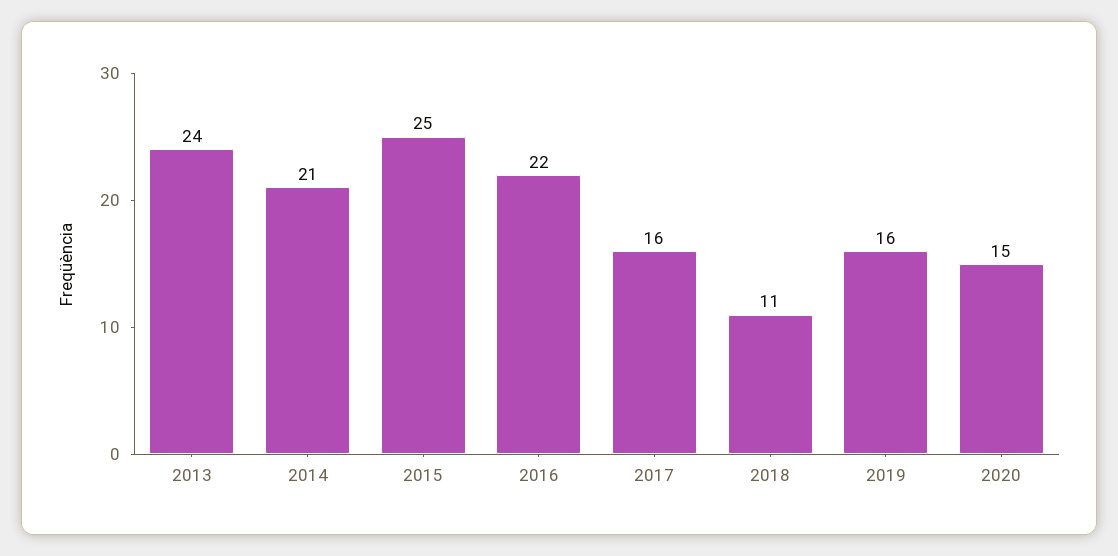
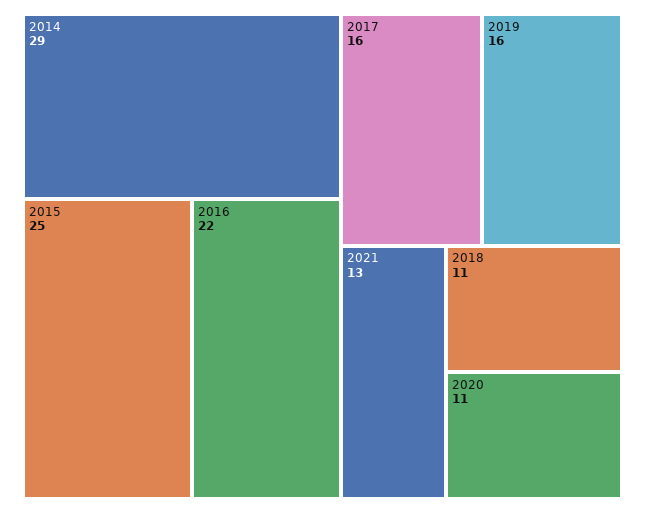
2013: 24 -> none
2014: 21 -> 29
2020: 15 -> 11
2021: none -> 13

